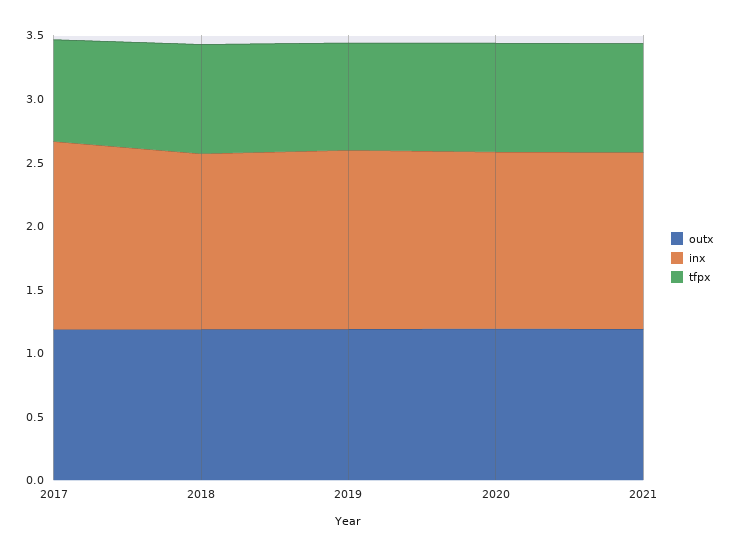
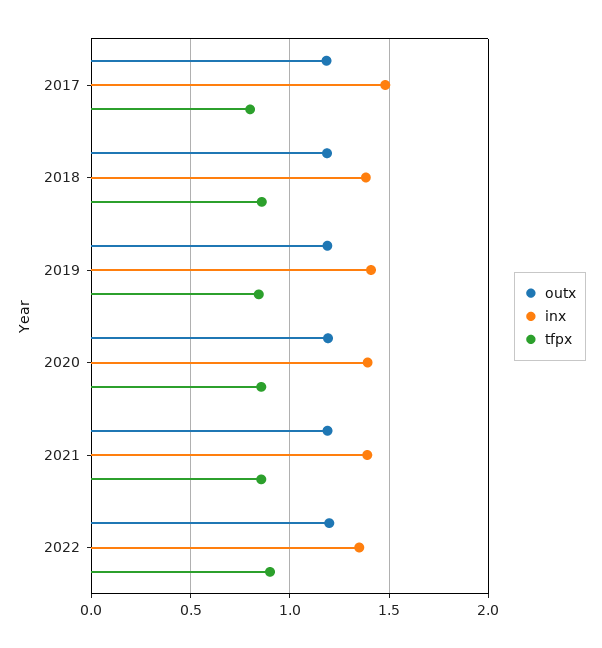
outx, 2022: none -> 1.2
inx, 2022: none -> 1.35
tfpx, 2022: none -> 0.9

